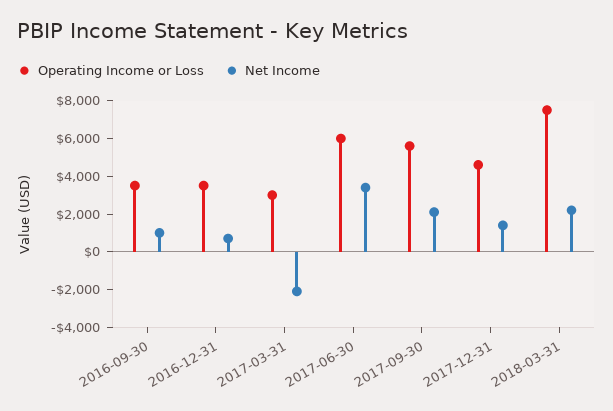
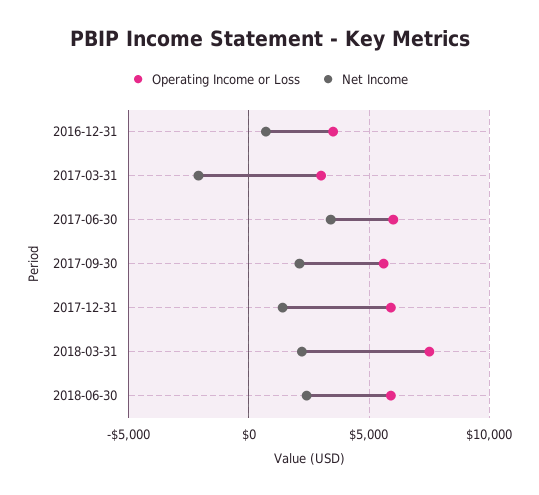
Operating Income or Loss, 2016-09-30: 3500 -> none
Net Income, 2016-09-30: 1000 -> none
Operating Income or Loss, 2017-12-31: 4500 -> 6000
Operating Income or Loss, 2018-06-30: none -> 6000
Net Income, 2018-06-30: none -> 2500

